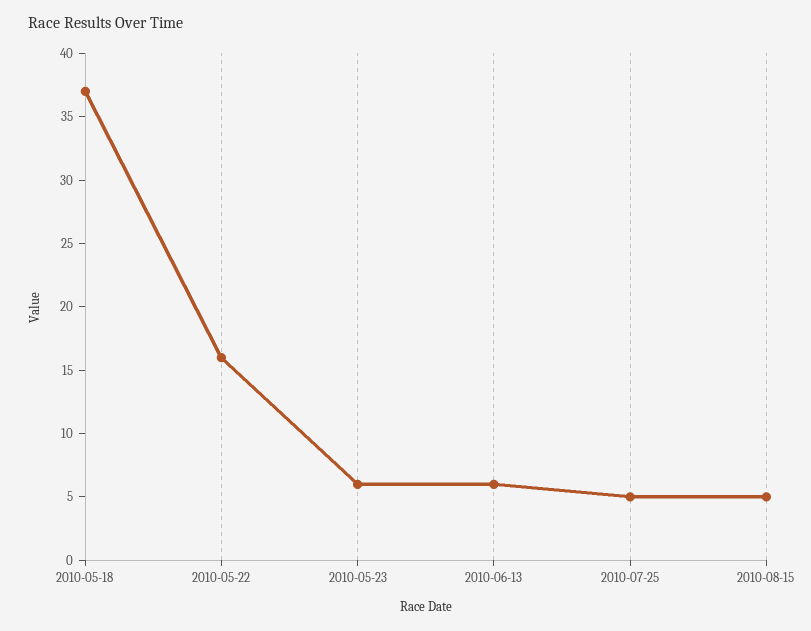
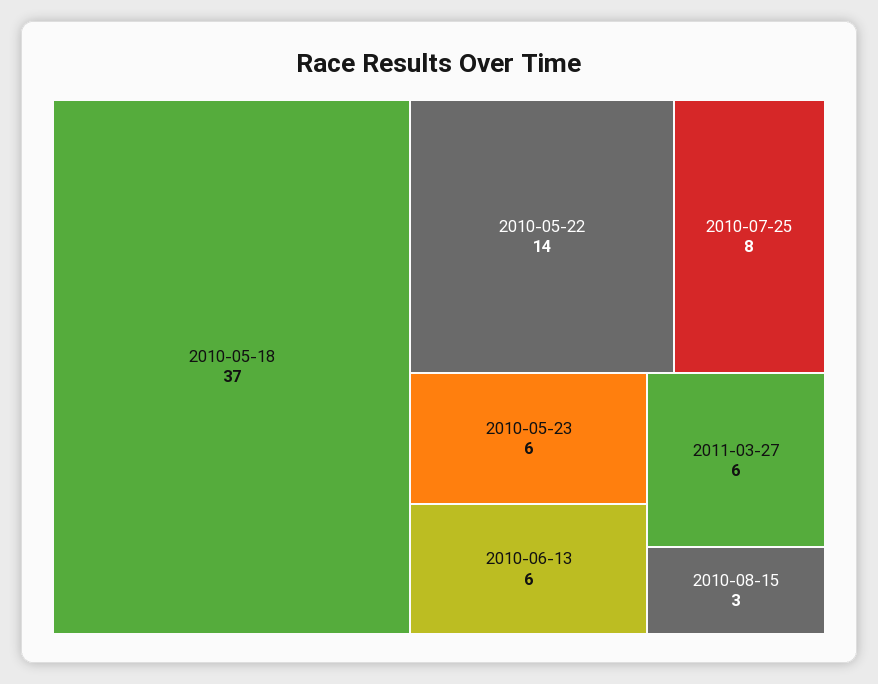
2010-05-22: 16 -> 14
2010-07-25: 5 -> 8
2010-08-15: 5 -> 3
2011-03-27: none -> 6

